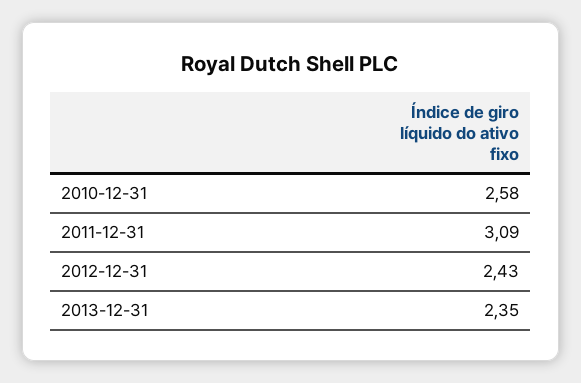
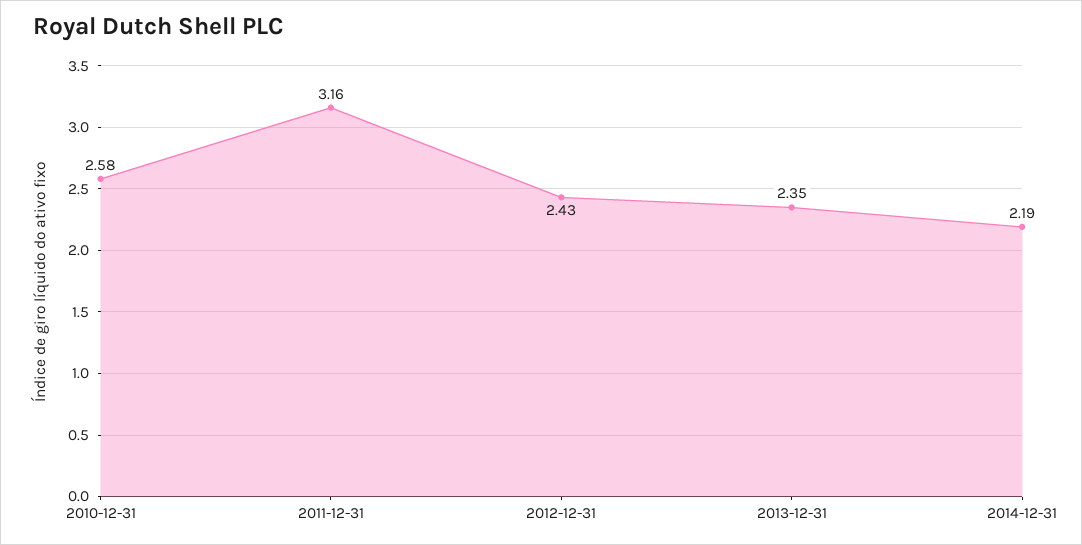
2011-12-31: 3.09 -> 3.16
2014-12-31: none -> 2.19

